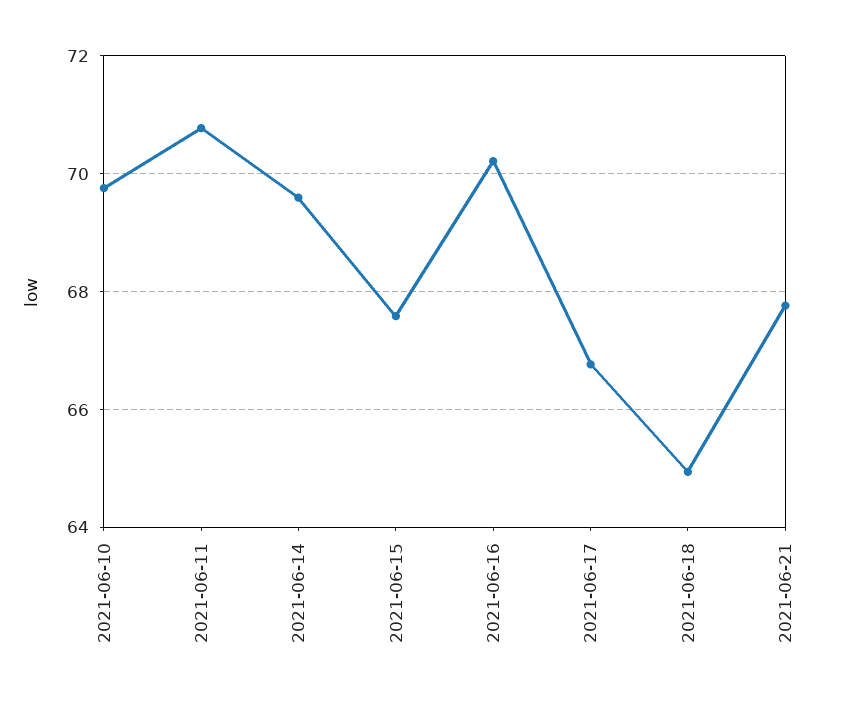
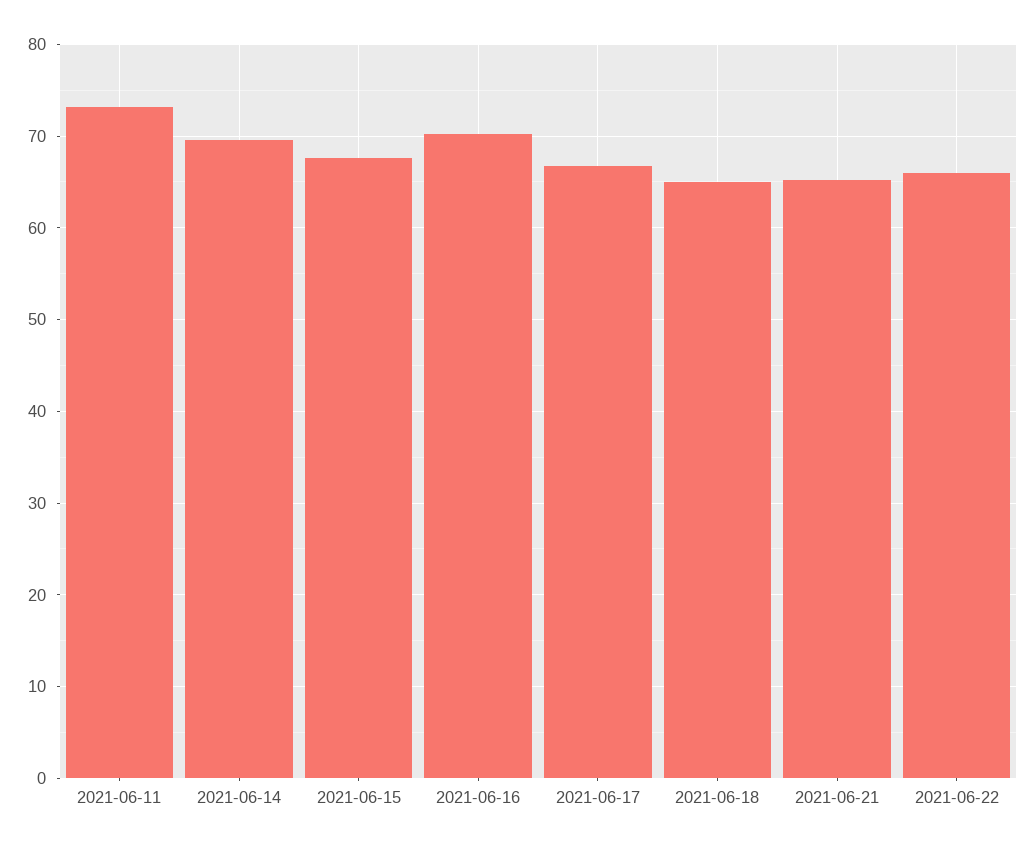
2021-06-10: 69.8 -> none
2021-06-11: 70.8 -> 73
2021-06-21: 67.8 -> 65
2021-06-22: none -> 66

